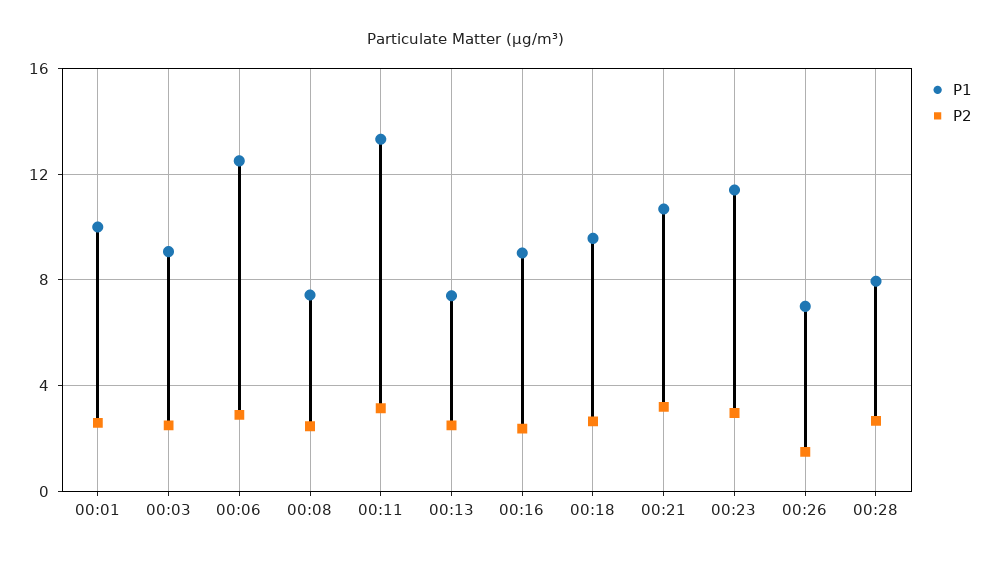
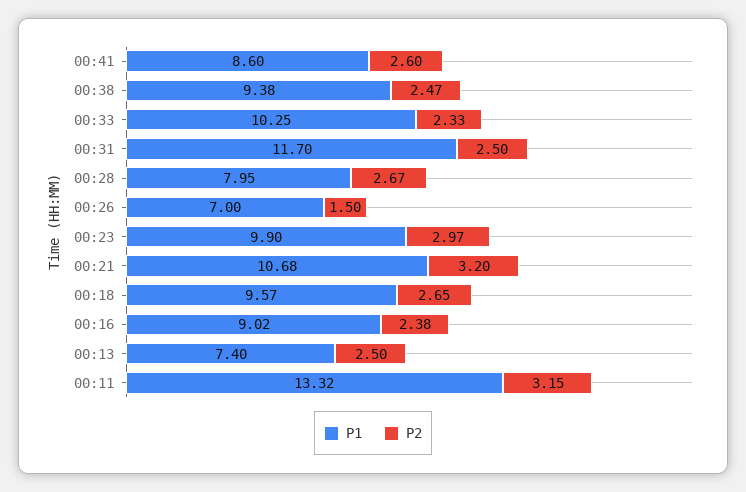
P1, 00:01: 10 -> none
P2, 00:01: 2.5 -> none
P1, 00:03: 9 -> none
P2, 00:03: 2.5 -> none
P1, 00:06: 12.5 -> none
P2, 00:06: 3 -> none
P1, 00:08: 7.5 -> none
P2, 00:08: 2.5 -> none
P1, 00:23: 11.5 -> 9.9
P1, 00:41: none -> 8.6
P2, 00:41: none -> 2.6
P1, 00:38: none -> 9.38
P2, 00:38: none -> 2.47
P1, 00:33: none -> 10.25
P2, 00:33: none -> 2.33
P1, 00:31: none -> 11.7
P2, 00:31: none -> 2.5

